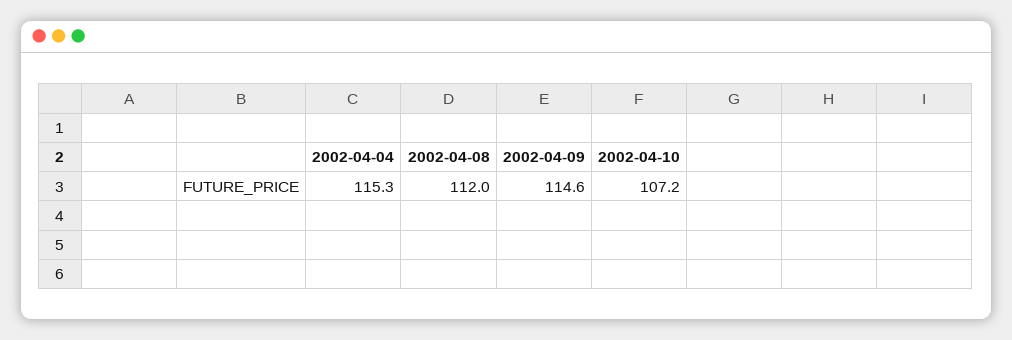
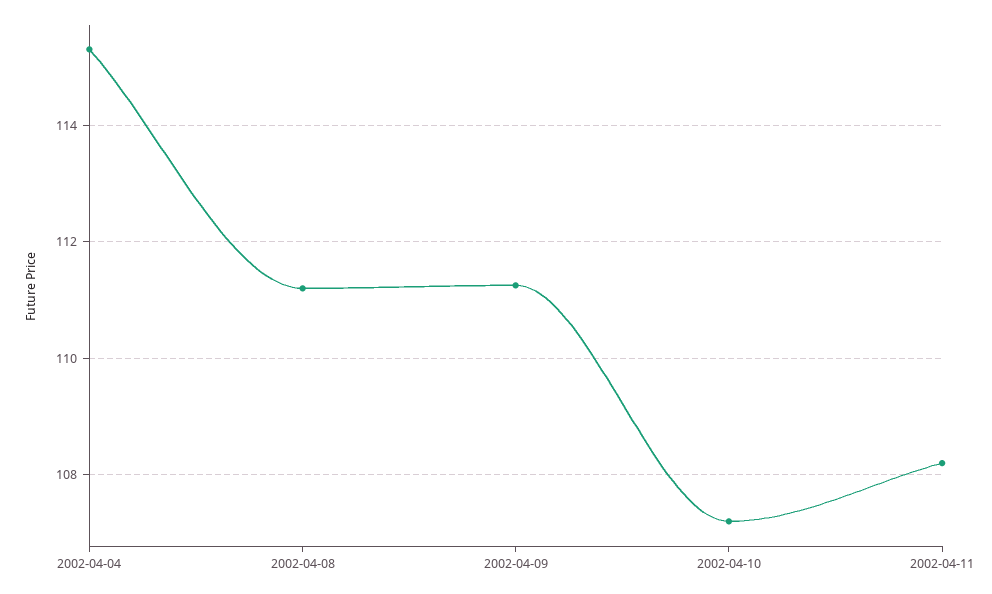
2002-04-08: 112 -> 111.2
2002-04-09: 114.6 -> 111.2
2002-04-11: none -> 108.2

